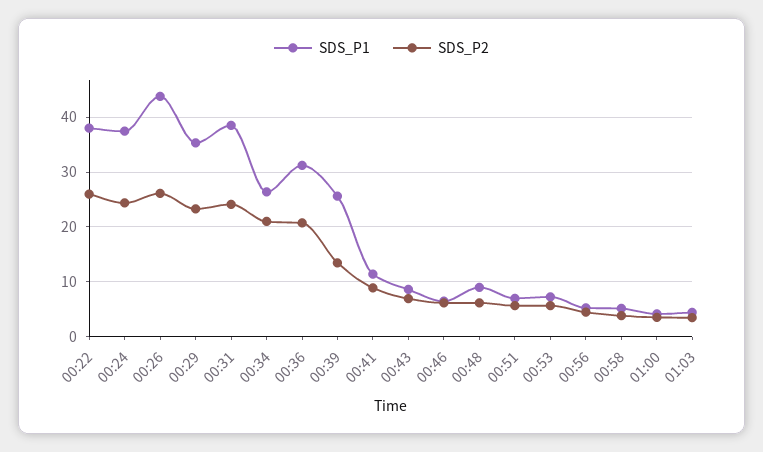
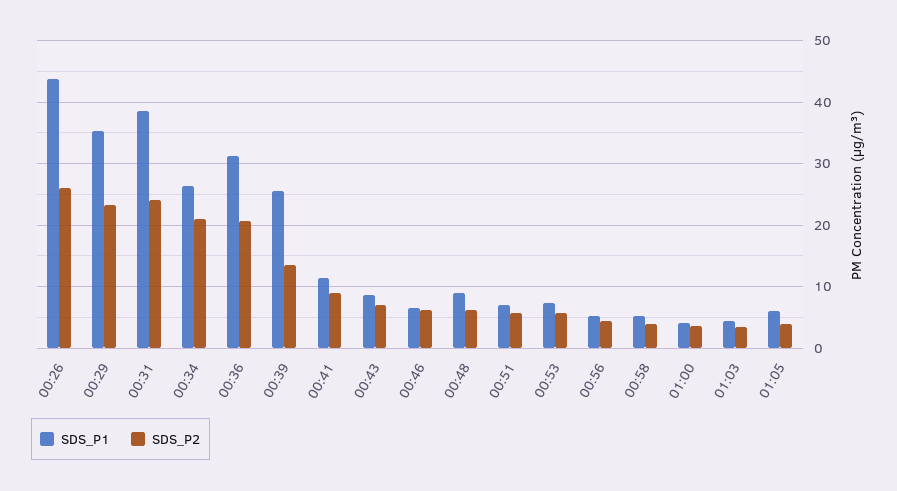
SDS_P1, 00:22: 38 -> none
SDS_P2, 00:22: 26 -> none
SDS_P1, 00:24: 38 -> none
SDS_P2, 00:24: 24 -> none
SDS_P1, 01:05: none -> 6
SDS_P2, 01:05: none -> 4

